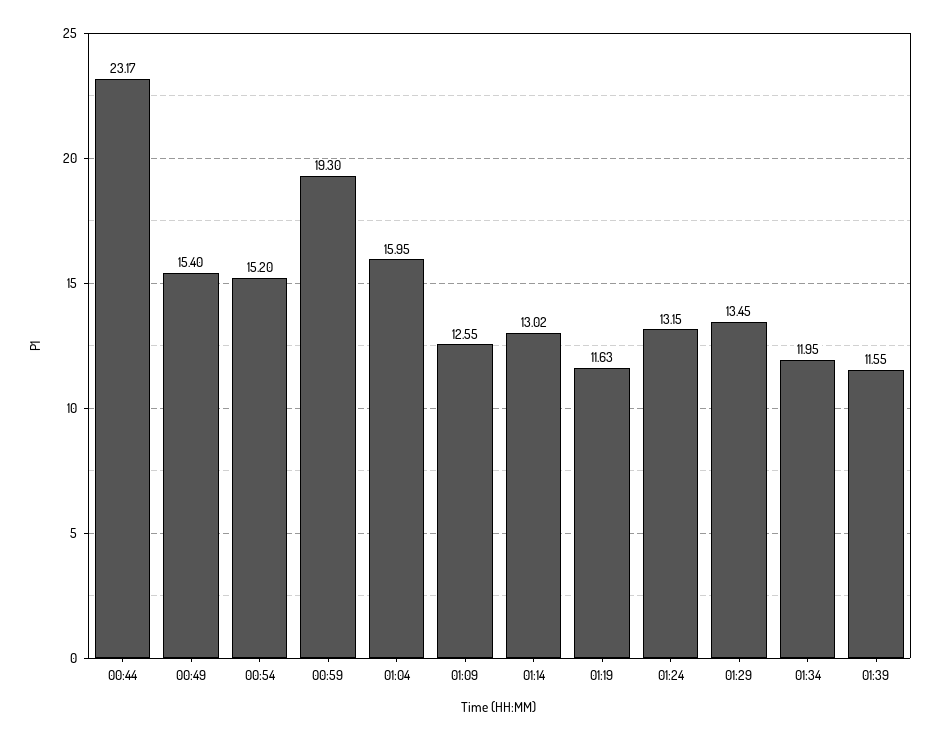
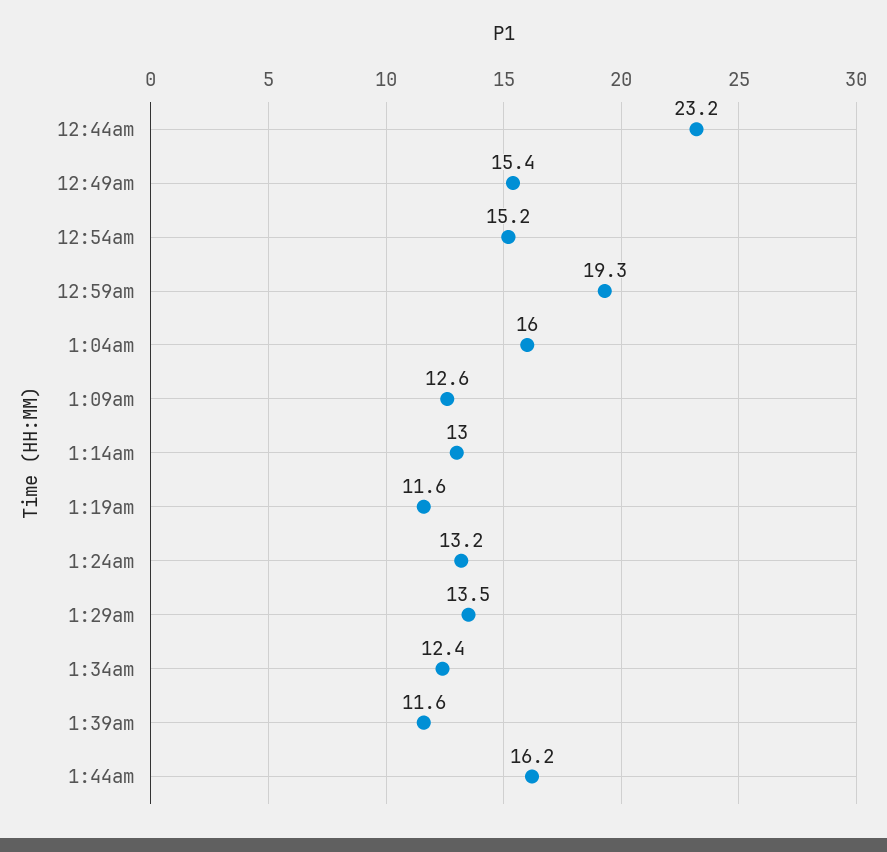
01:34: 11.95 -> 12.4
1:44am: none -> 16.2

